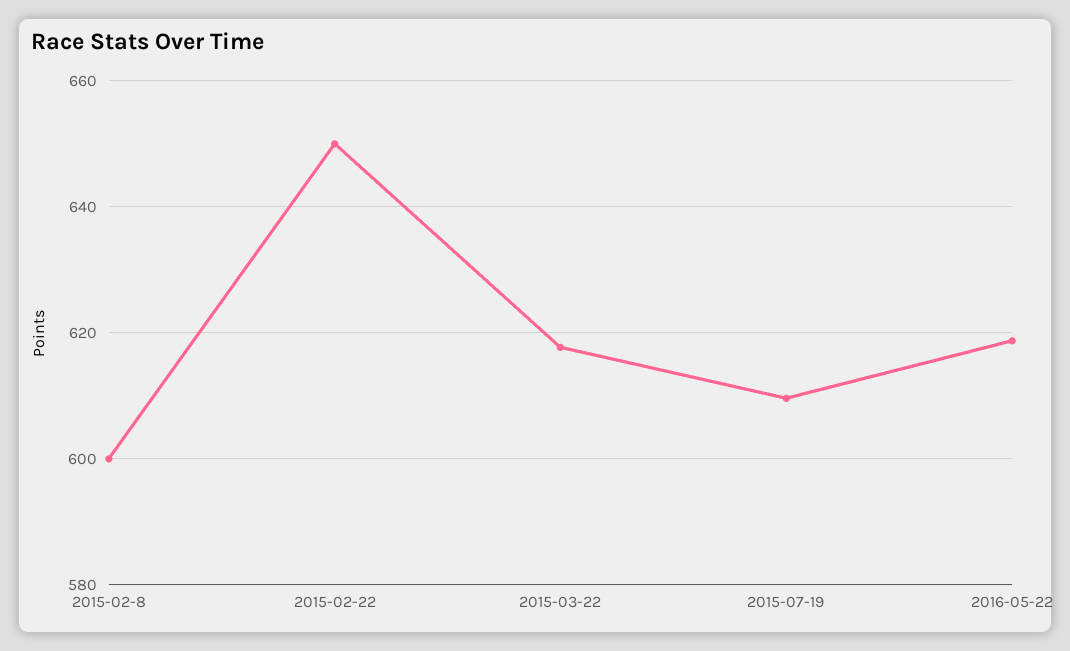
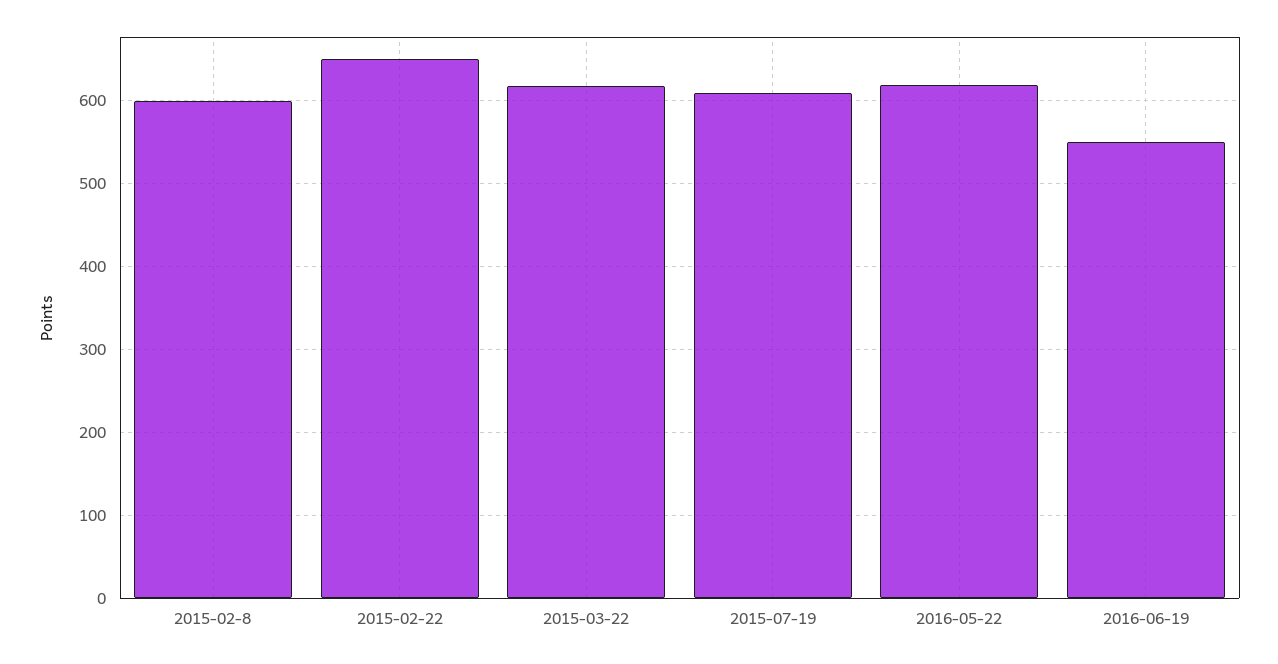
2016-06-19: none -> 550

